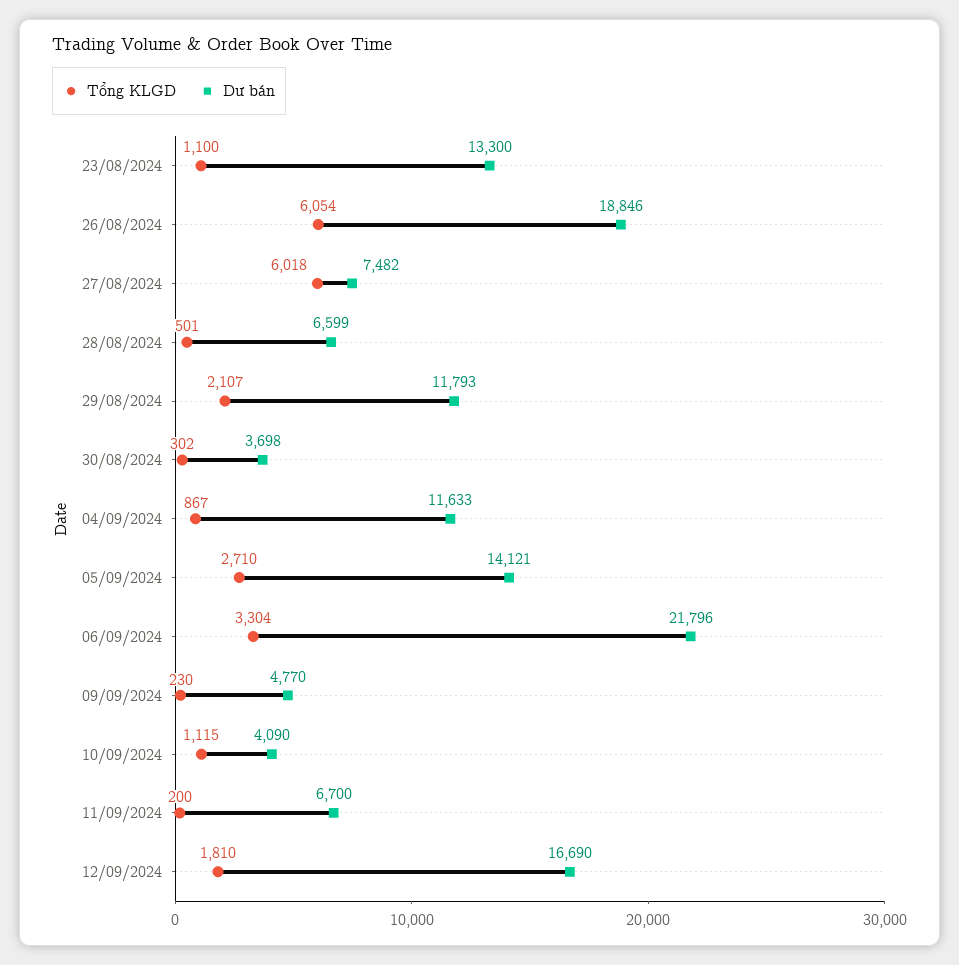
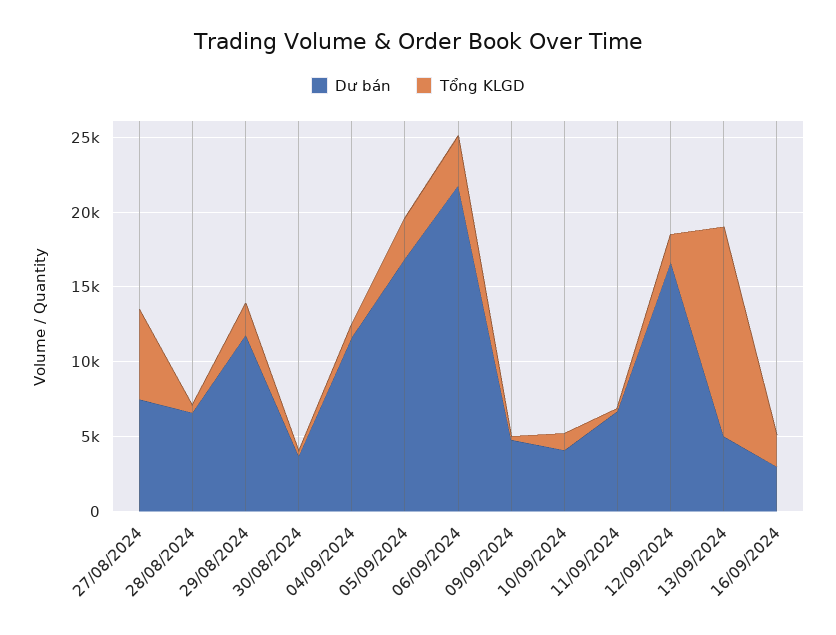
Tổng KLGD, 23/08/2024: 1100 -> none
Dư bán, 23/08/2024: 13300 -> none
Tổng KLGD, 26/08/2024: 6054 -> none
Dư bán, 26/08/2024: 18846 -> none
Dư bán, 05/09/2024: 14121 -> 17000
Dư bán, 13/09/2024: none -> 5000
Tổng KLGD, 13/09/2024: none -> 14000
Dư bán, 16/09/2024: none -> 3000
Tổng KLGD, 16/09/2024: none -> 2000

